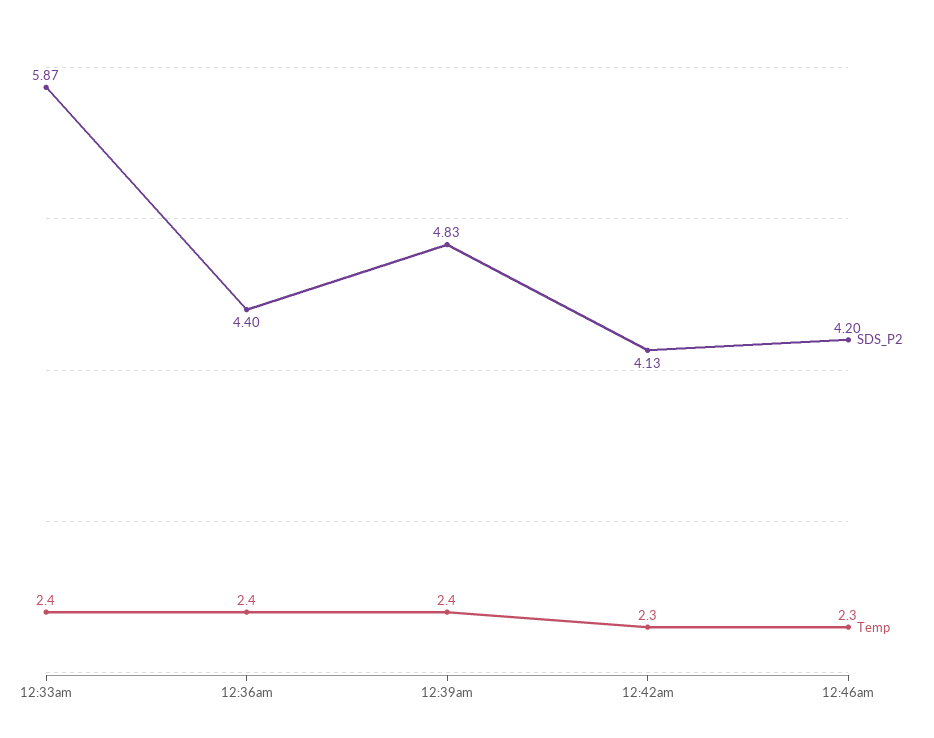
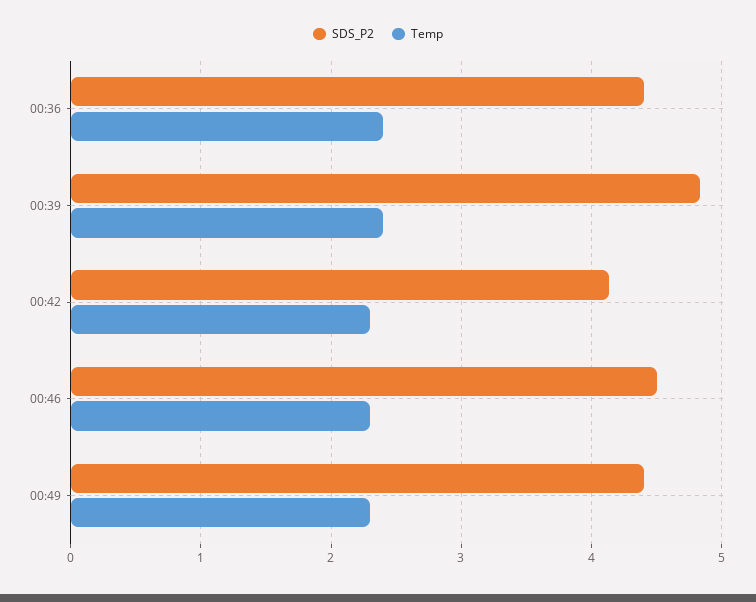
SDS_P2, 12:33am: 5.87 -> none
Temp, 12:33am: 2.4 -> none
SDS_P2, 12:46am: 4.2 -> 4.5
SDS_P2, 00:49: none -> 4.4
Temp, 00:49: none -> 2.3

